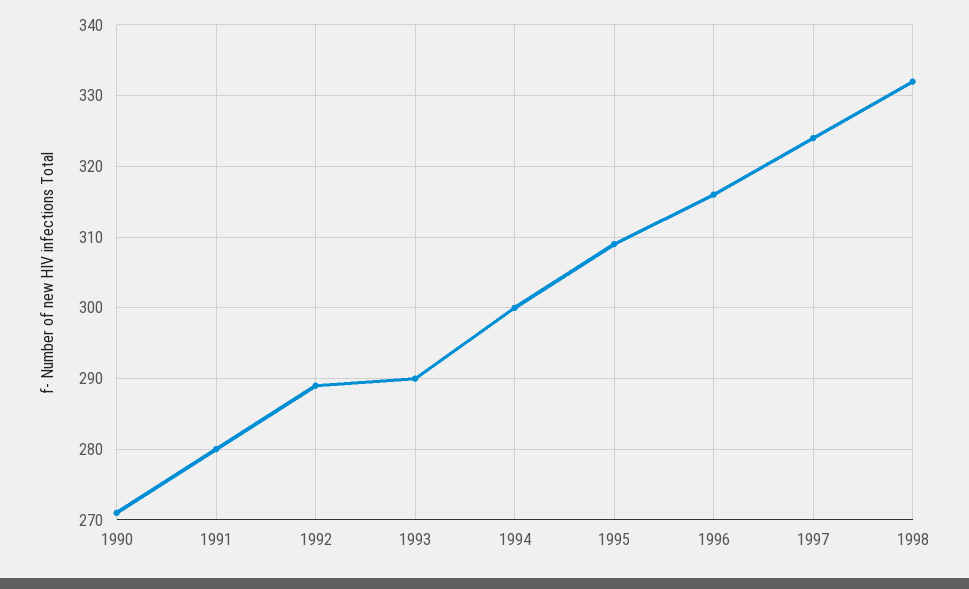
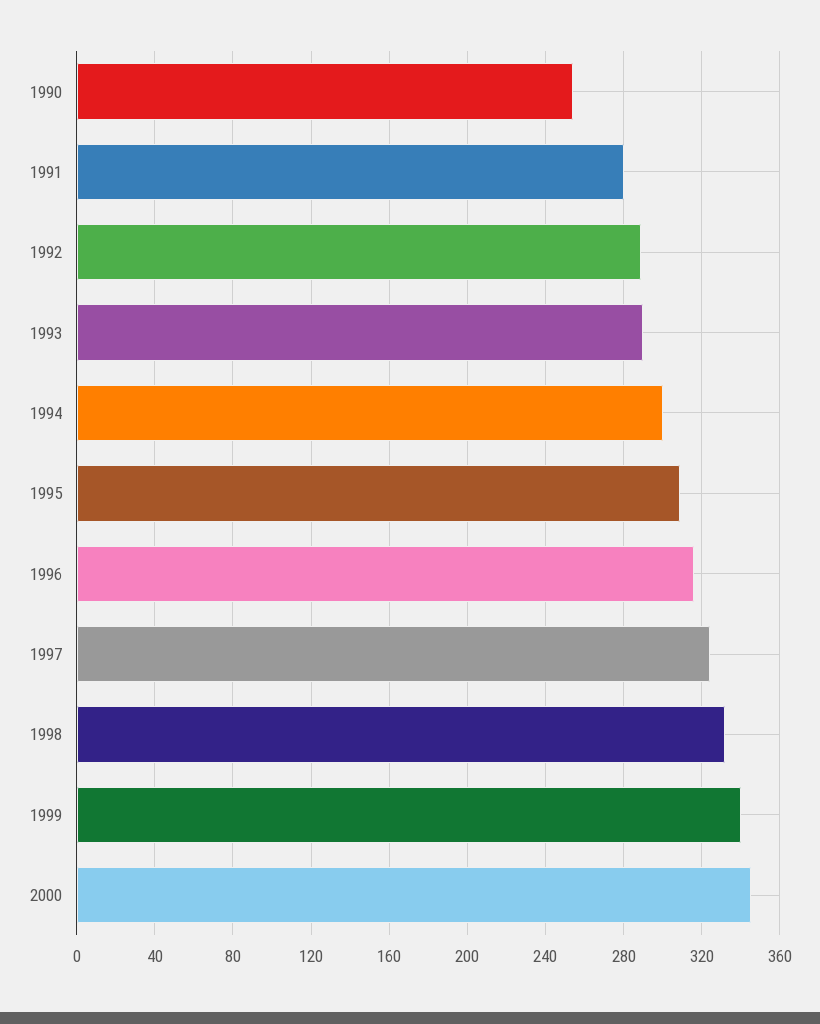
1990: 271 -> 255
1999: none -> 340
2000: none -> 345

